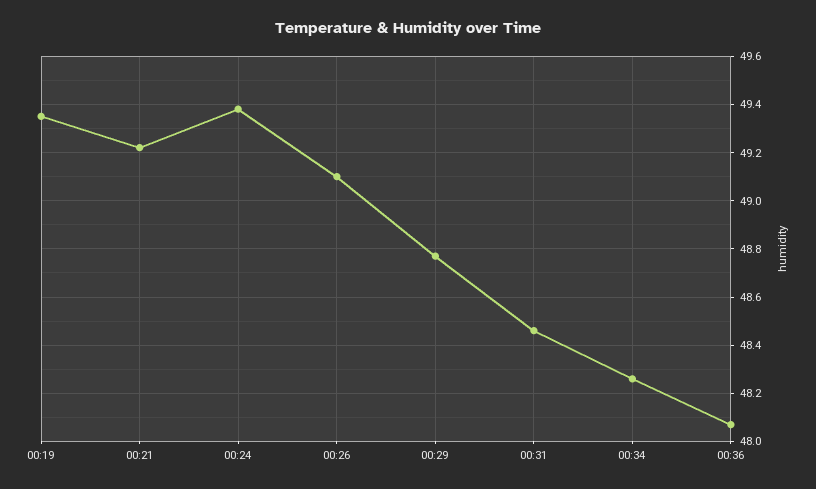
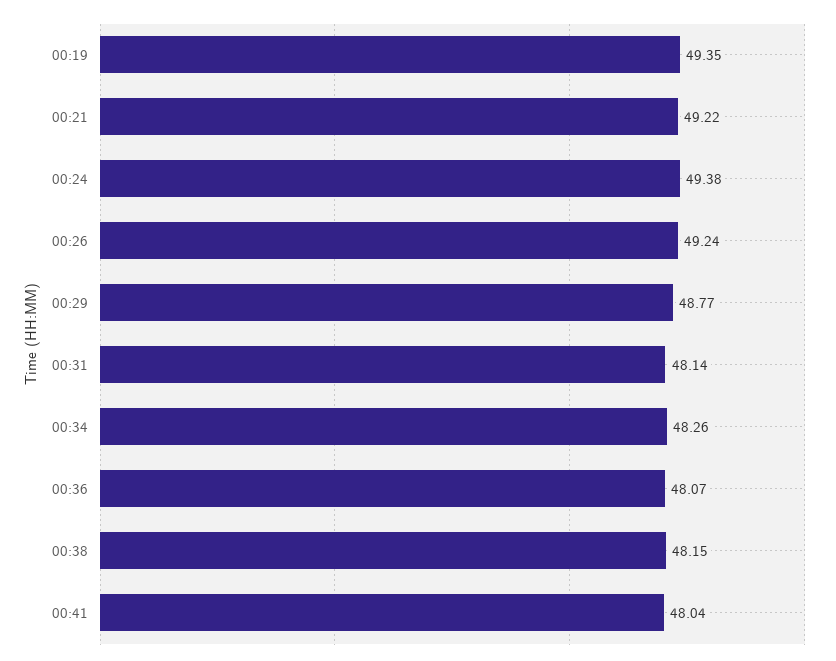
00:26: 49.1 -> 49.24
00:31: 48.45 -> 48.14
00:38: none -> 48.15
00:41: none -> 48.04

